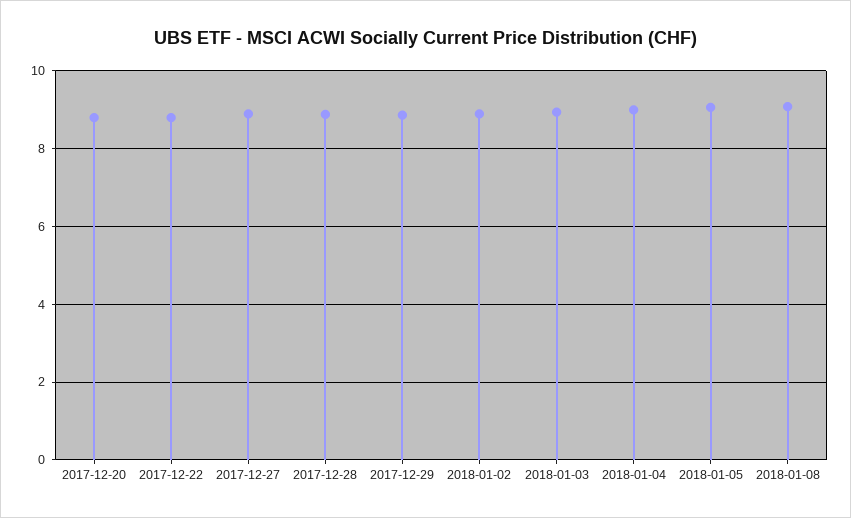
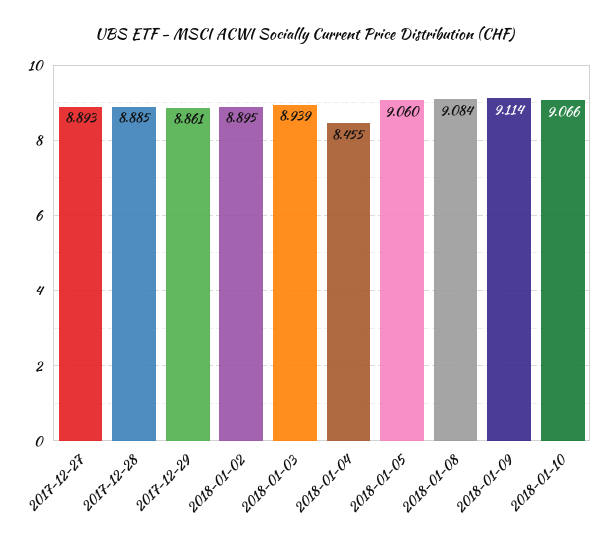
2017-12-20: 8.8 -> none
2017-12-22: 8.8 -> none
2018-01-04: 9 -> 8.455
2018-01-09: none -> 9.114
2018-01-10: none -> 9.066

